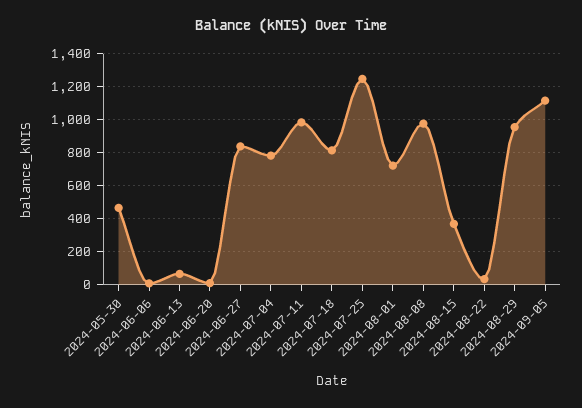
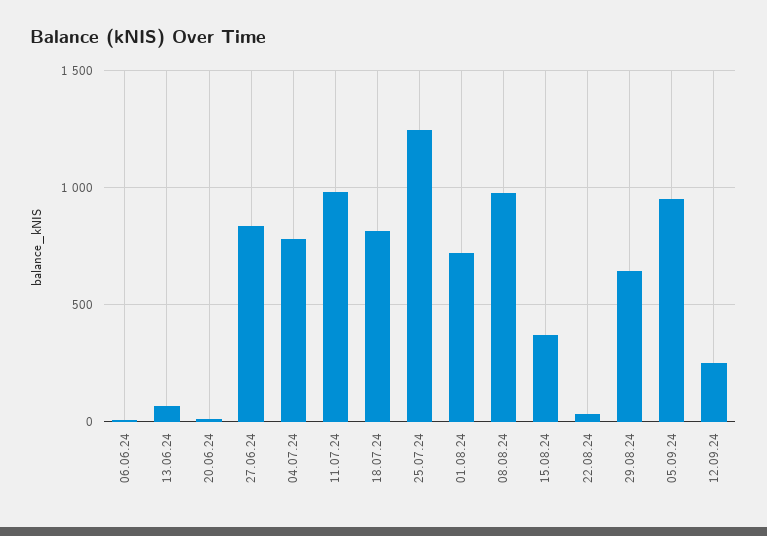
2024-05-30: 450 -> none
2024-08-29: 950 -> 650
2024-09-05: 1100 -> 950
12.09.24: none -> 250

